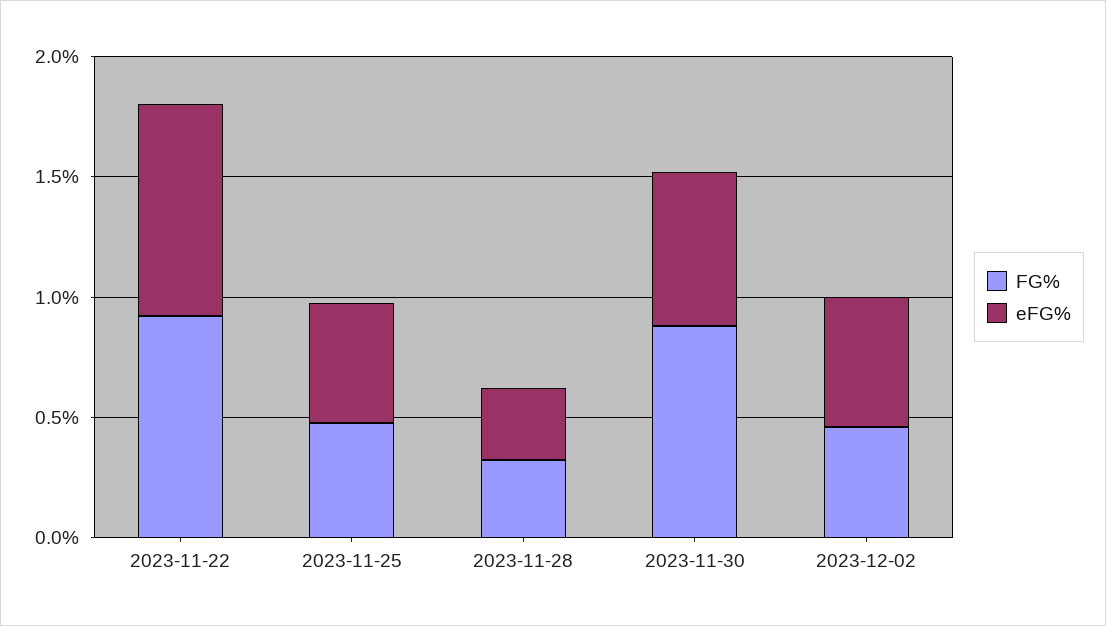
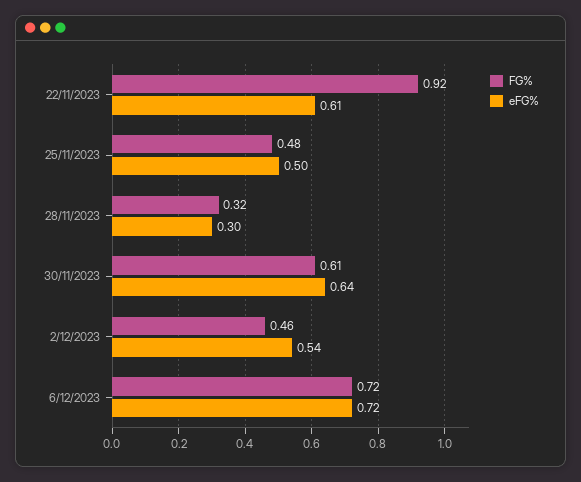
eFG%, 2023-11-22: 0.9 -> 0.61
FG%, 2023-11-30: 0.9 -> 0.61
FG%, 6/12/2023: none -> 0.72
eFG%, 6/12/2023: none -> 0.72

